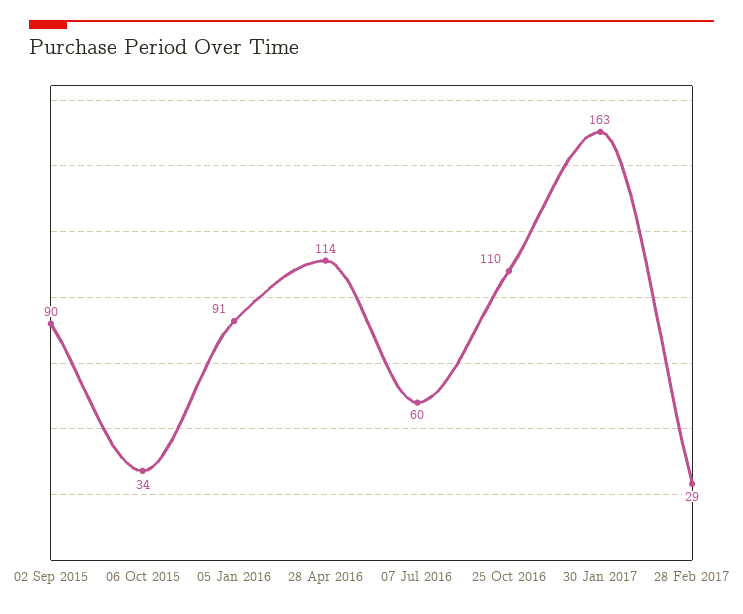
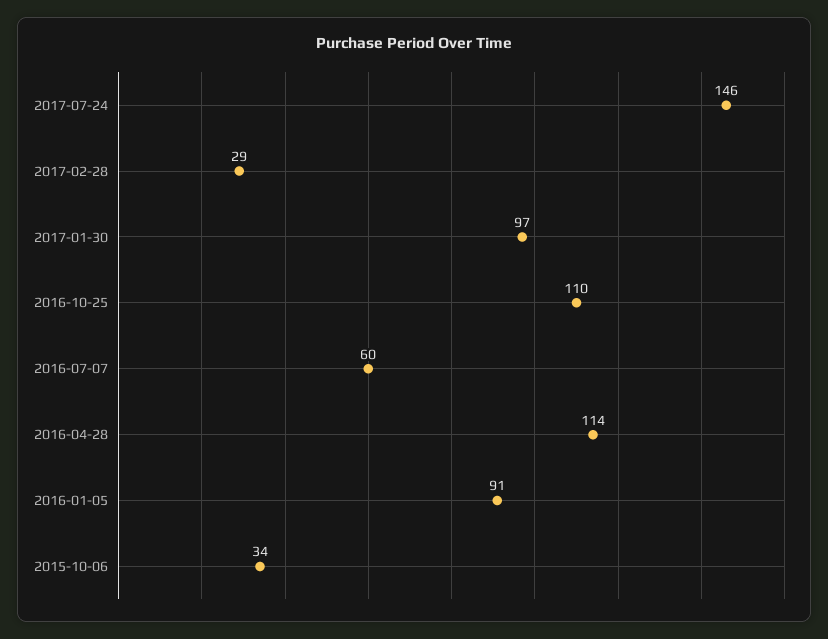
02 Sep 2015: 90 -> none
30 Jan 2017: 163 -> 97
2017-07-24: none -> 146

